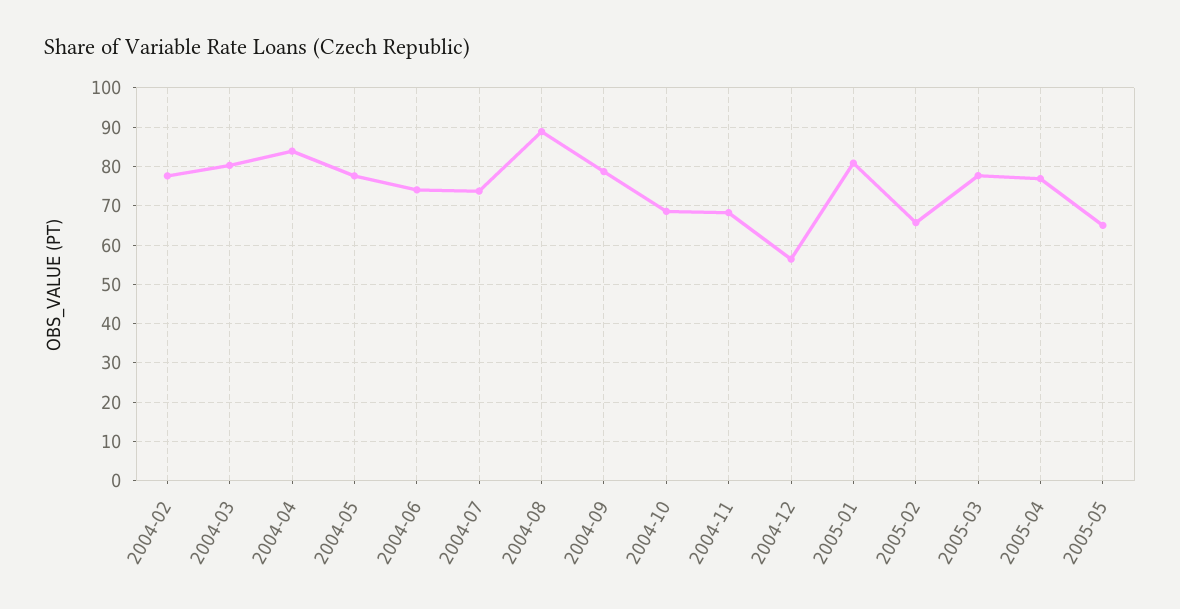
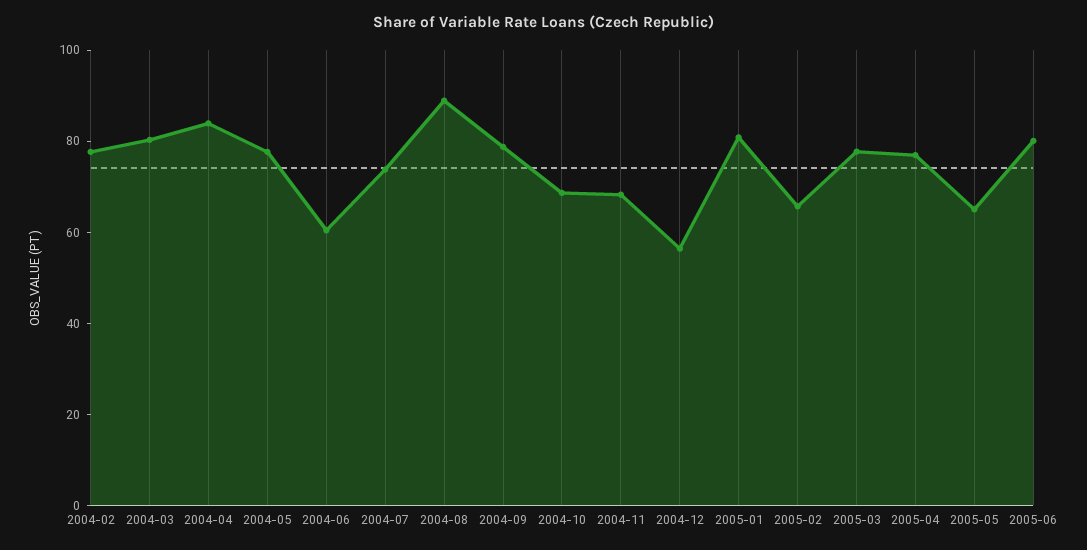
2004-06: 74 -> 60
2005-06: none -> 80

